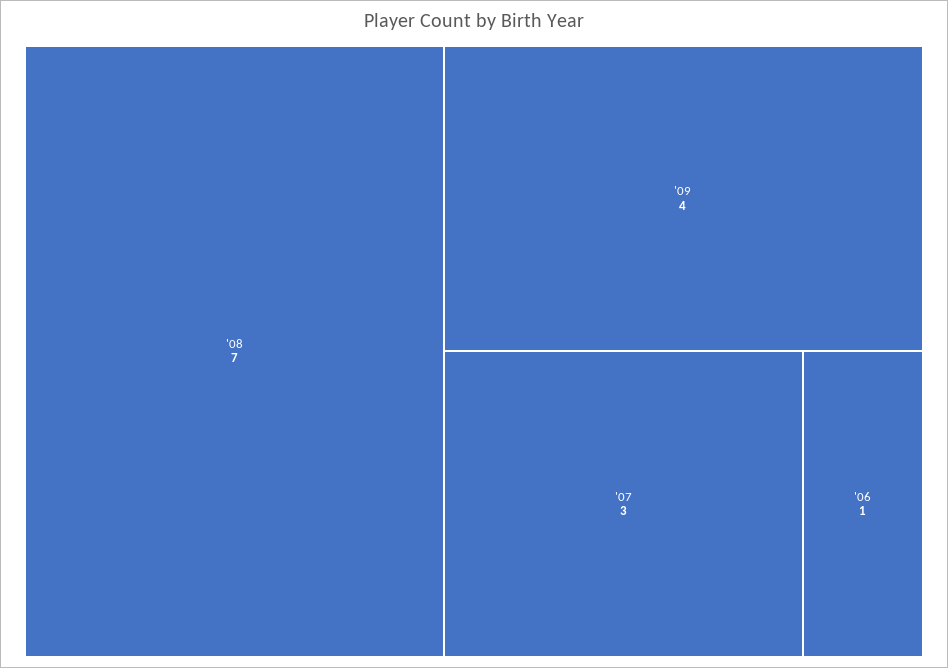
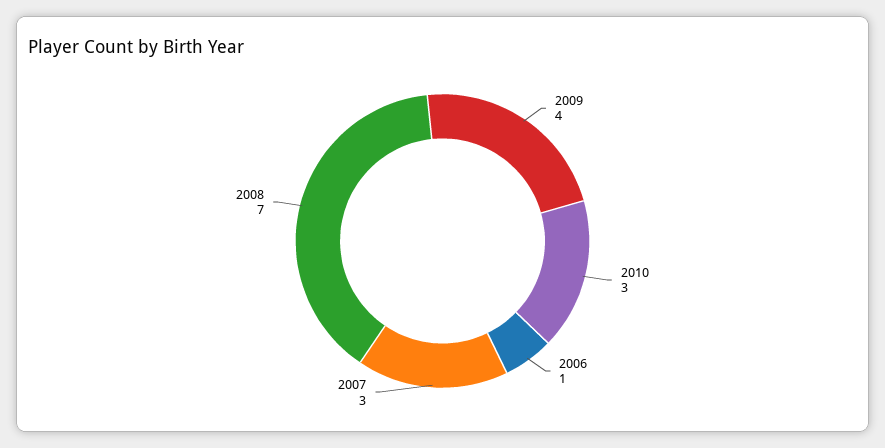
2010: none -> 3

